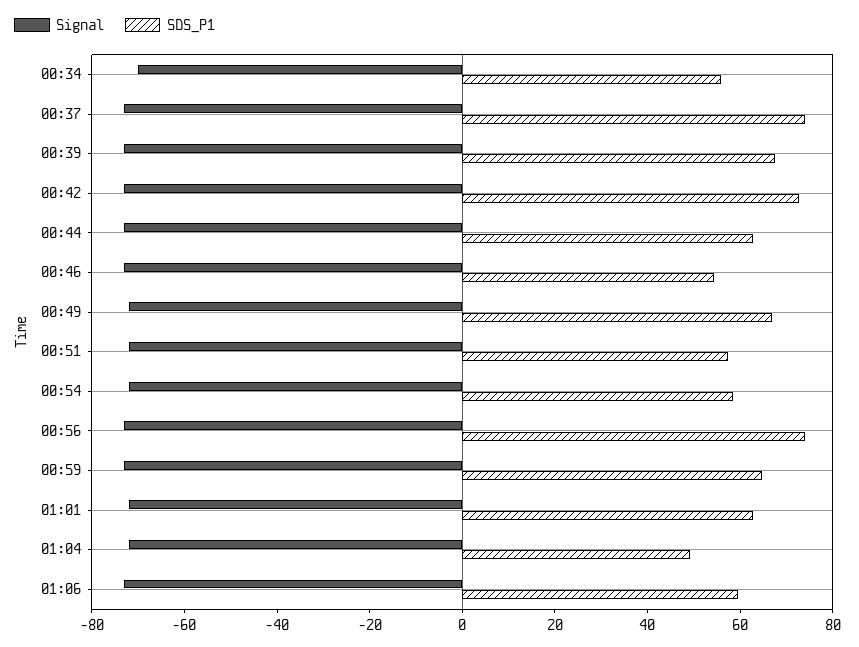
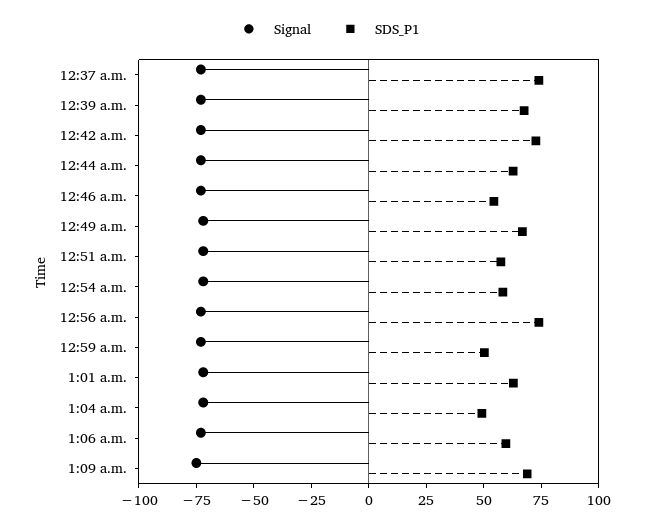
Signal, 00:34: -70 -> none
SDS_P1, 00:34: 55 -> none
SDS_P1, 00:59: 65 -> 50
Signal, 1:09 a.m.: none -> -75
SDS_P1, 1:09 a.m.: none -> 70

